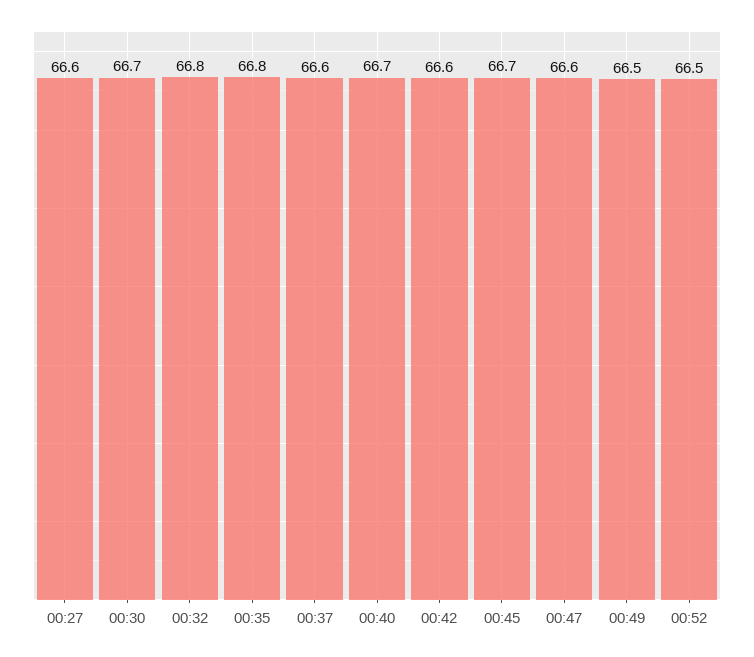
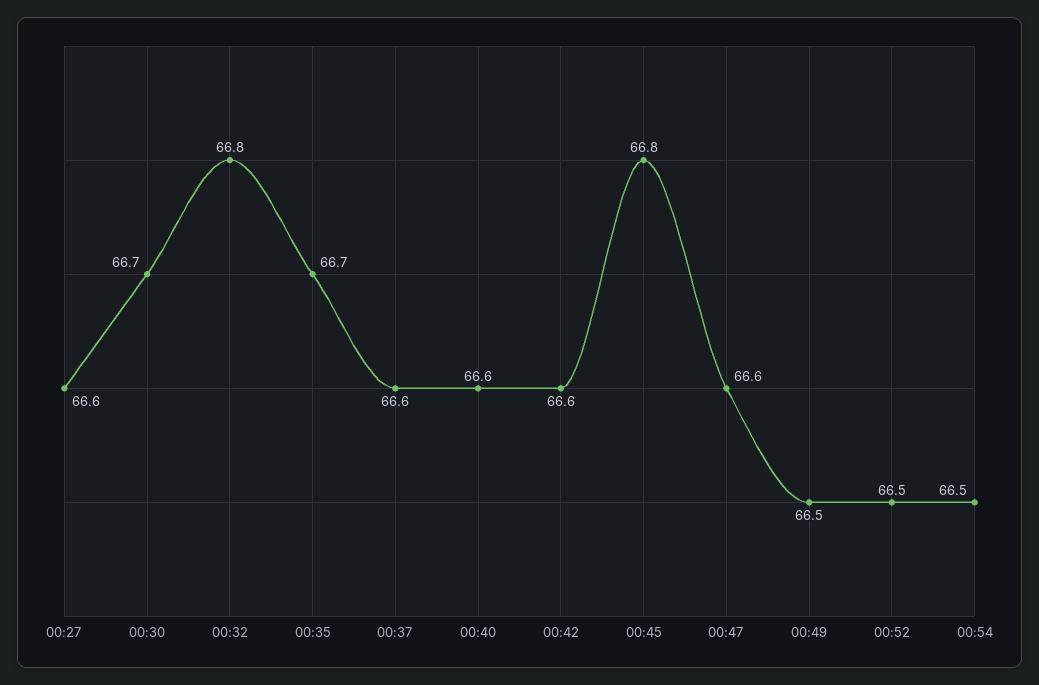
00:35: 66.8 -> 66.7
00:40: 66.7 -> 66.6
00:45: 66.7 -> 66.8
00:54: none -> 66.5

